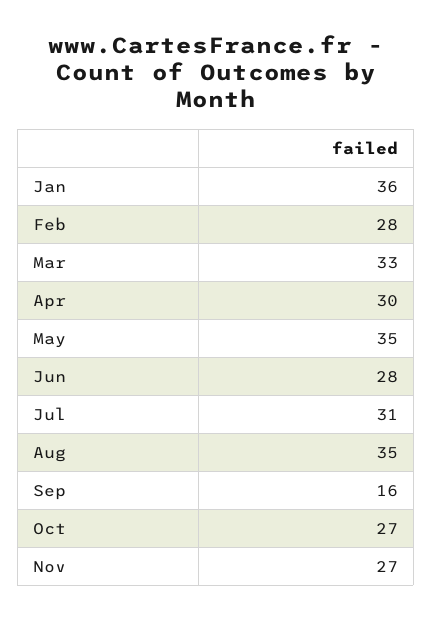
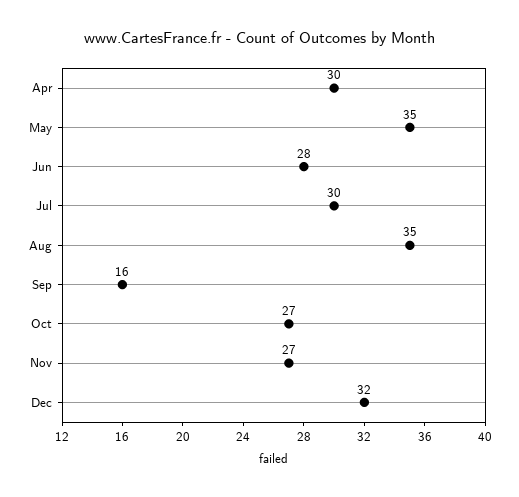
Jan: 36 -> none
Feb: 28 -> none
Mar: 33 -> none
Jul: 31 -> 30
Dec: none -> 32

